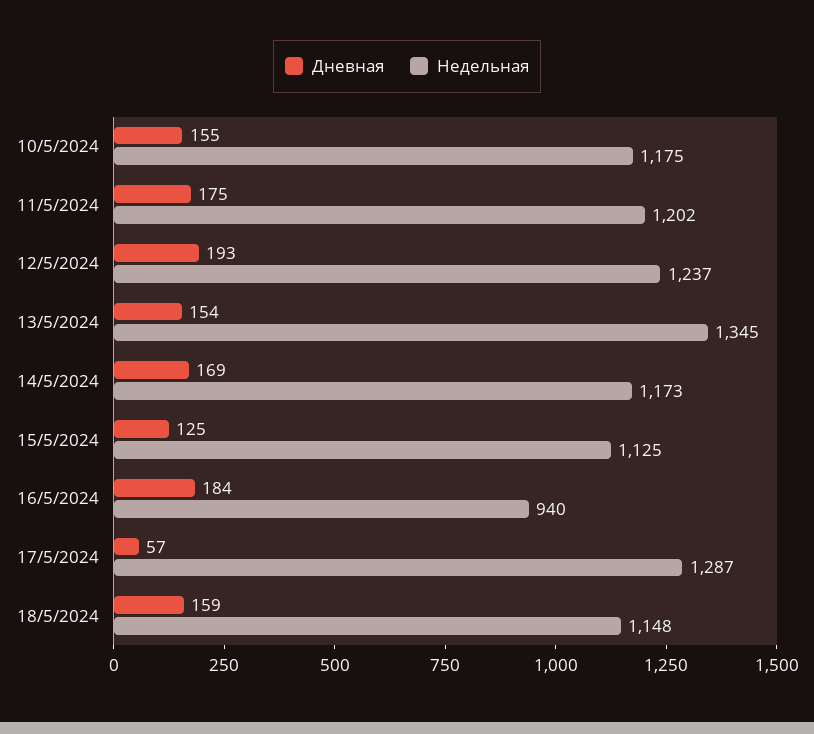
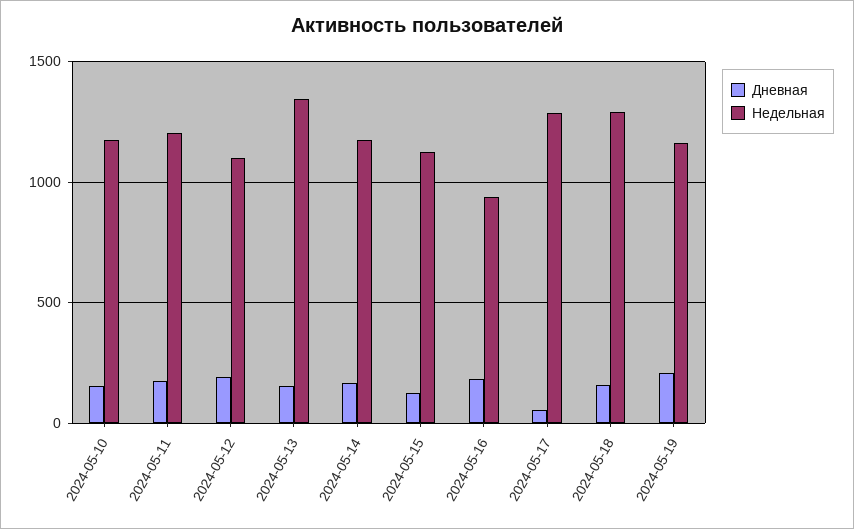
Недельная, 12/5/2024: 1237 -> 1100
Недельная, 18/5/2024: 1148 -> 1300
Дневная, 2024-05-19: none -> 200
Недельная, 2024-05-19: none -> 1150

